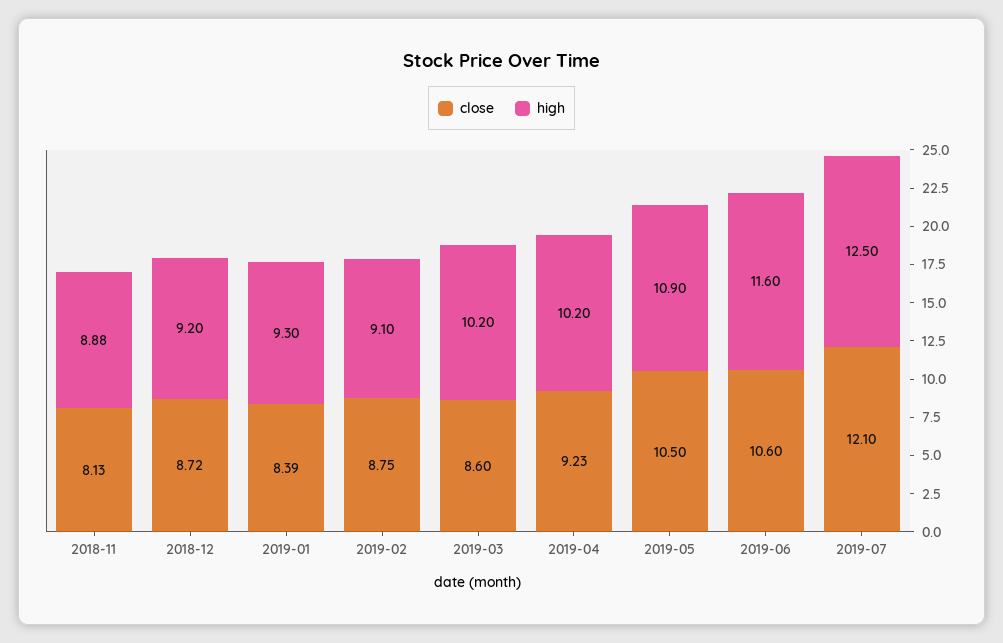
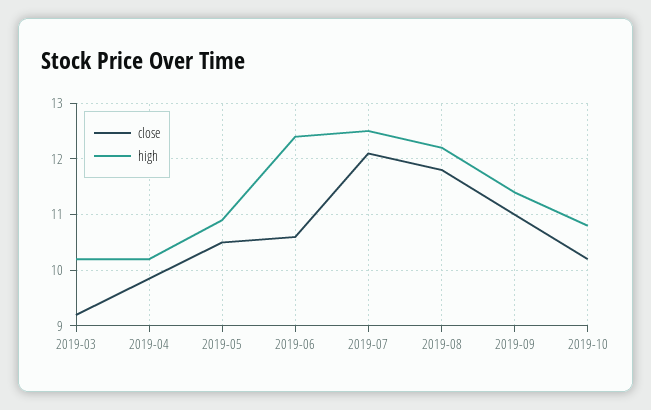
close, 2018-11: 8.13 -> none
high, 2018-11: 8.88 -> none
close, 2018-12: 8.72 -> none
high, 2018-12: 9.2 -> none
close, 2019-01: 8.39 -> none
high, 2019-01: 9.3 -> none
close, 2019-02: 8.75 -> none
high, 2019-02: 9.1 -> none
close, 2019-03: 8.6 -> 9.2
close, 2019-04: 9.23 -> 9.8
high, 2019-06: 11.6 -> 12.4
close, 2019-08: none -> 11.8
high, 2019-08: none -> 12.2
close, 2019-09: none -> 11
high, 2019-09: none -> 11.4
close, 2019-10: none -> 10.2
high, 2019-10: none -> 10.8

